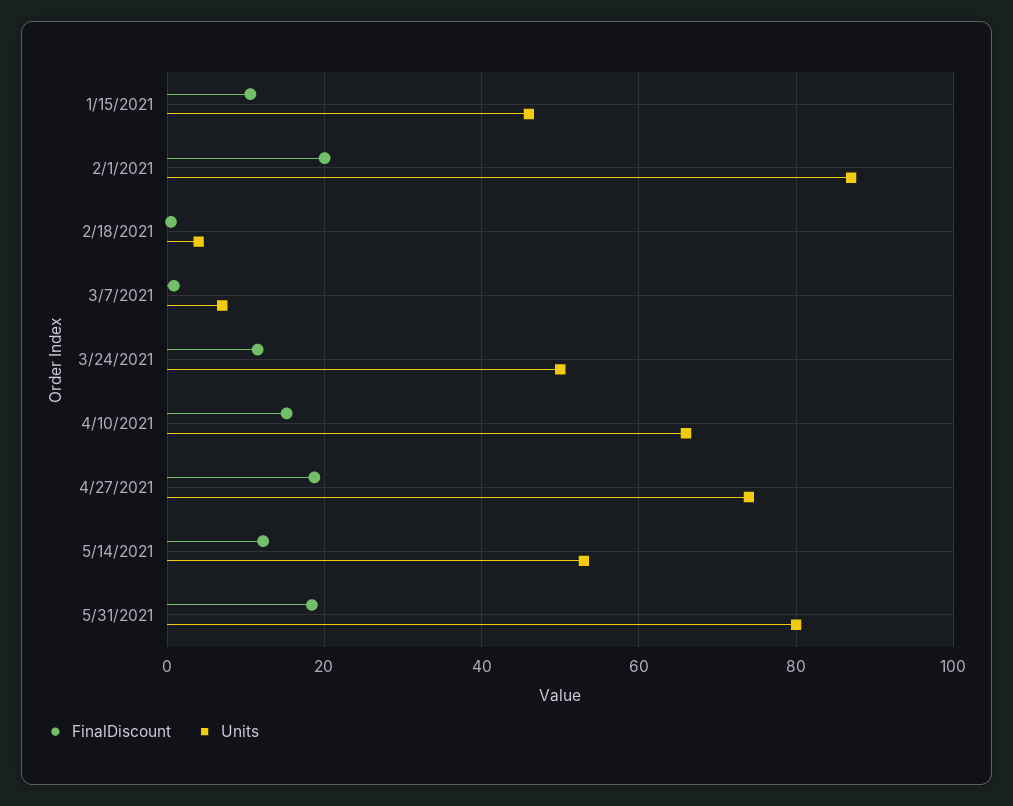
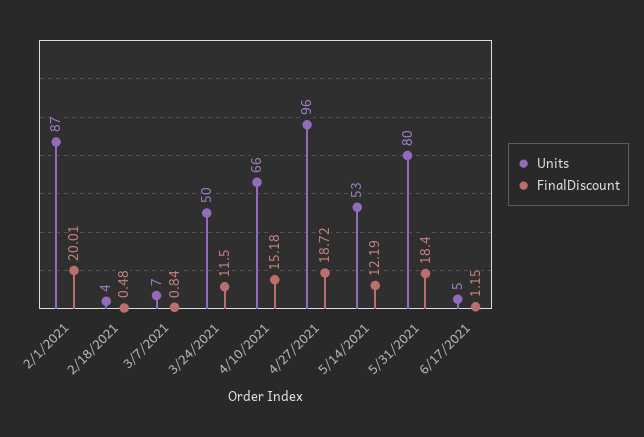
FinalDiscount, 1/15/2021: 10 -> none
Units, 1/15/2021: 46 -> none
Units, 4/27/2021: 74 -> 96
Units, 6/17/2021: none -> 5
FinalDiscount, 6/17/2021: none -> 1.15

